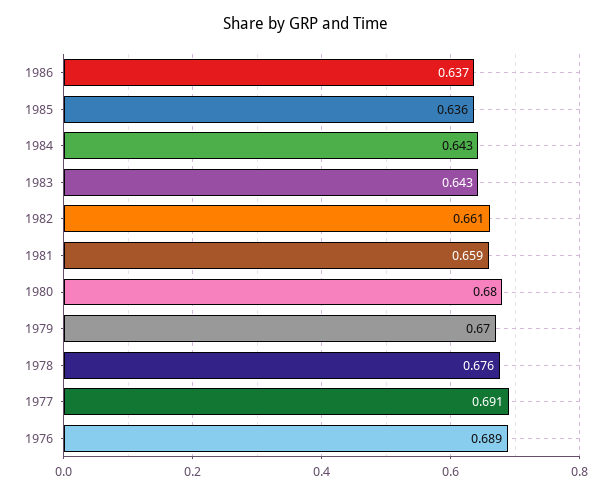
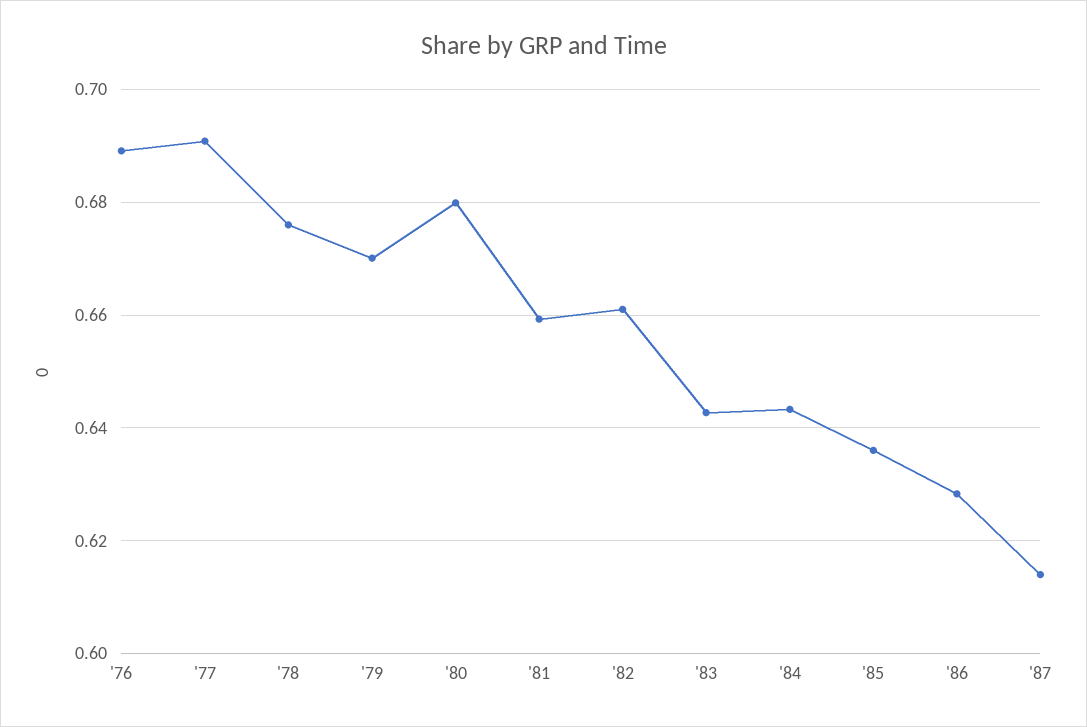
1986: 0.637 -> 0.628
'87: none -> 0.614

